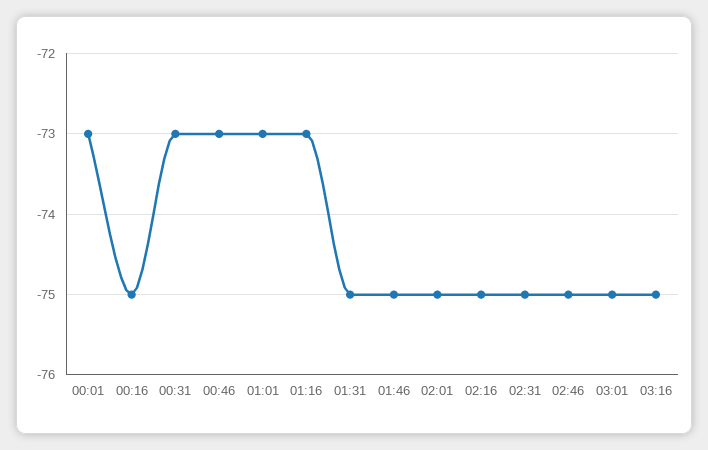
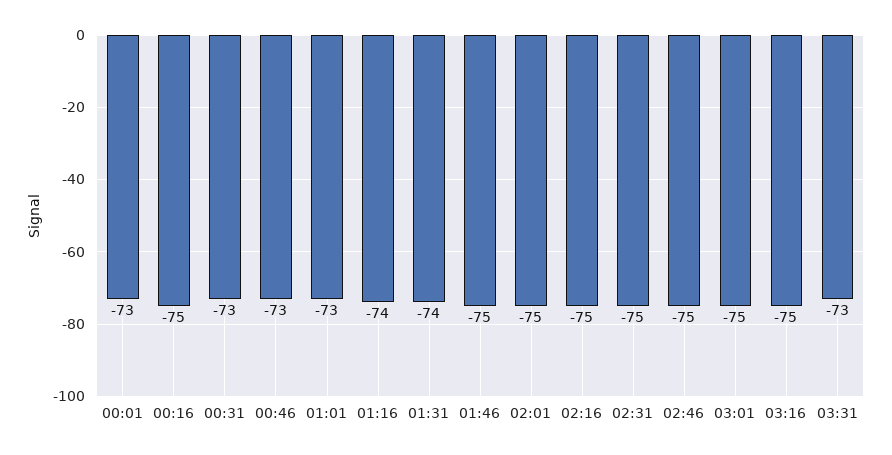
01:16: -73 -> -74
01:31: -75 -> -74
03:31: none -> -73

